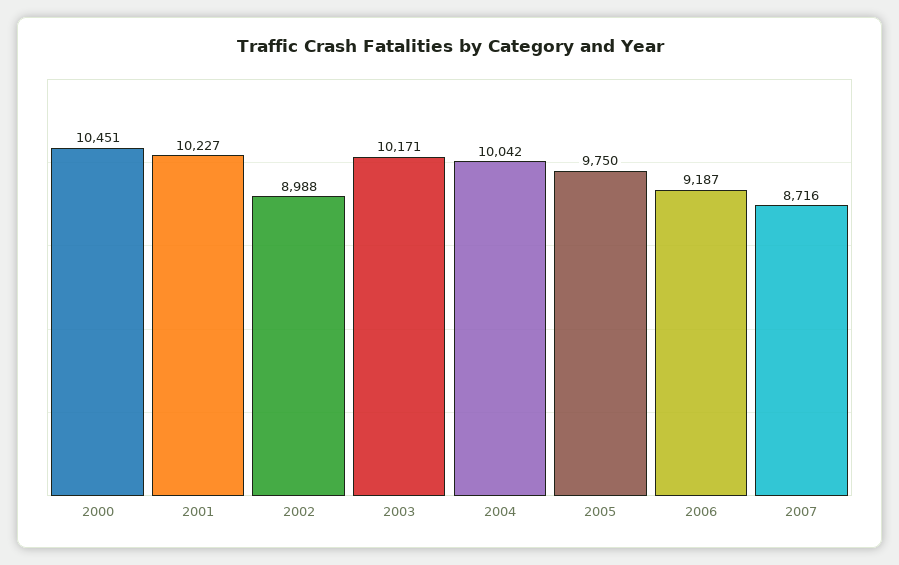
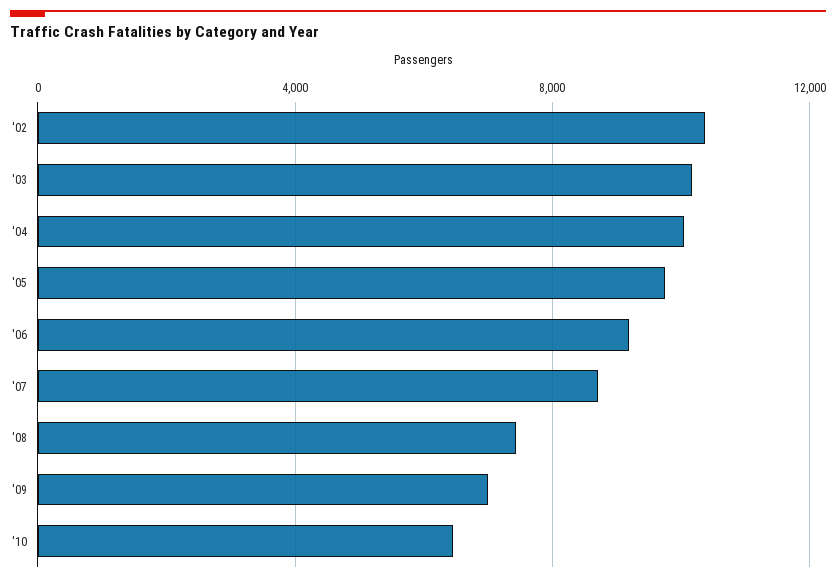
2000: 10451 -> none
2001: 10227 -> none
2002: 8988 -> 10500
'08: none -> 7500
'09: none -> 7000
'10: none -> 6500

